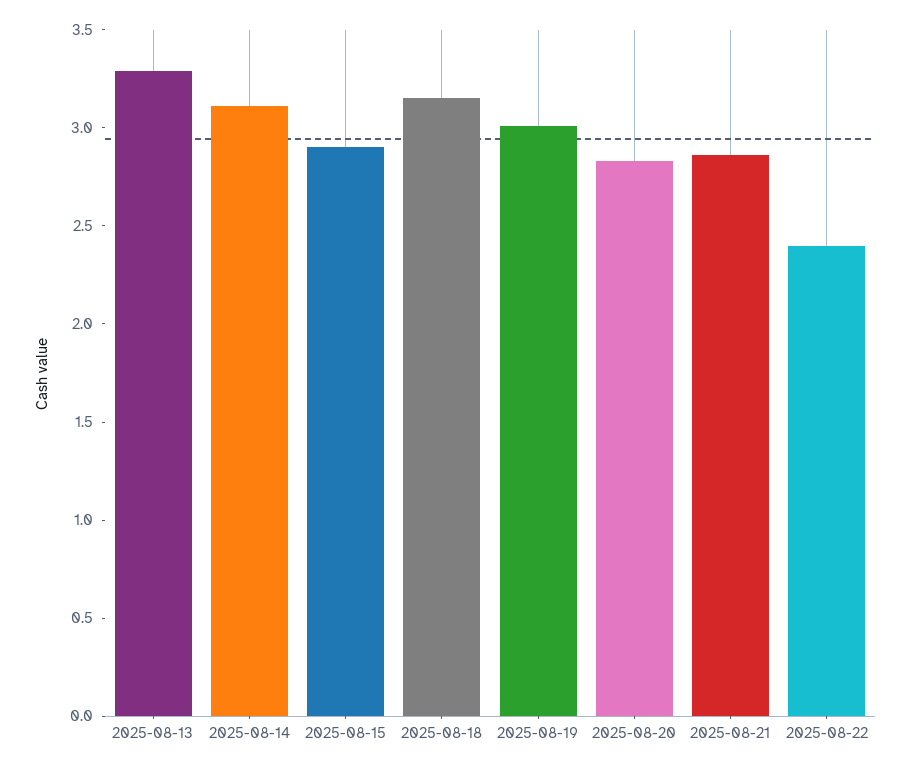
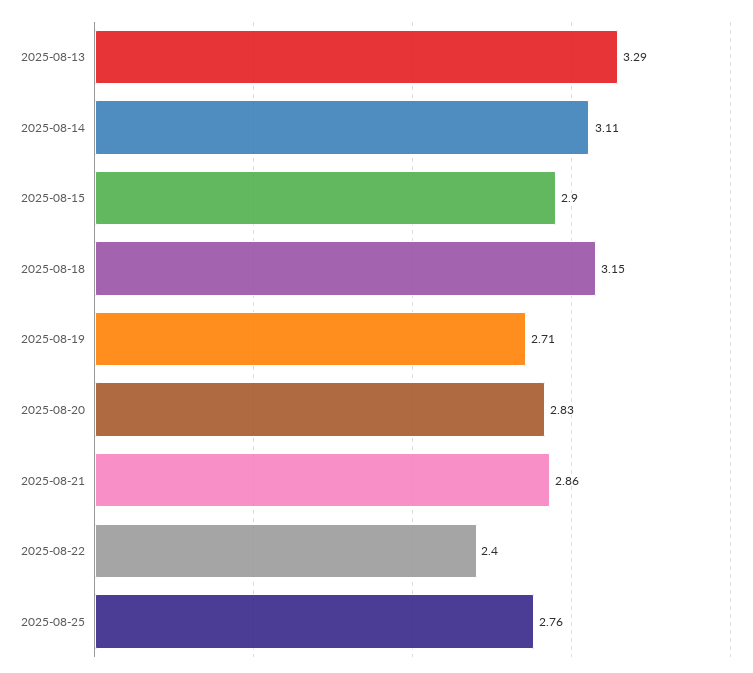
2025-08-19: 3 -> 2.71
2025-08-25: none -> 2.76

